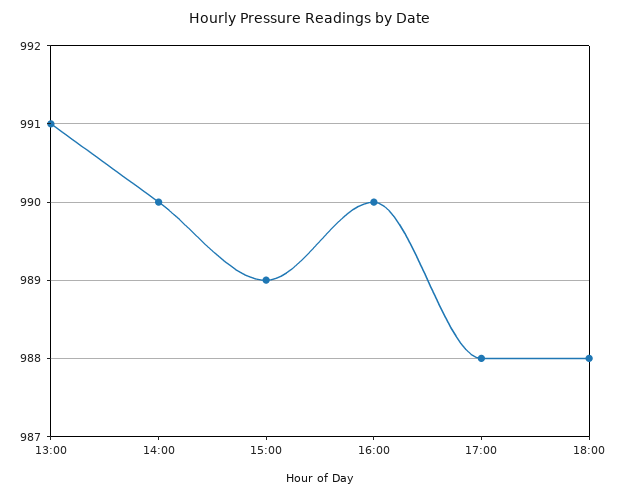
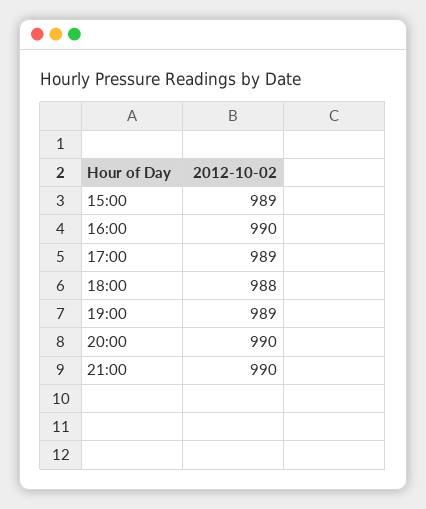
13:00: 991 -> none
14:00: 990 -> none
17:00: 988 -> 989
19:00: none -> 989
20:00: none -> 990
21:00: none -> 990

